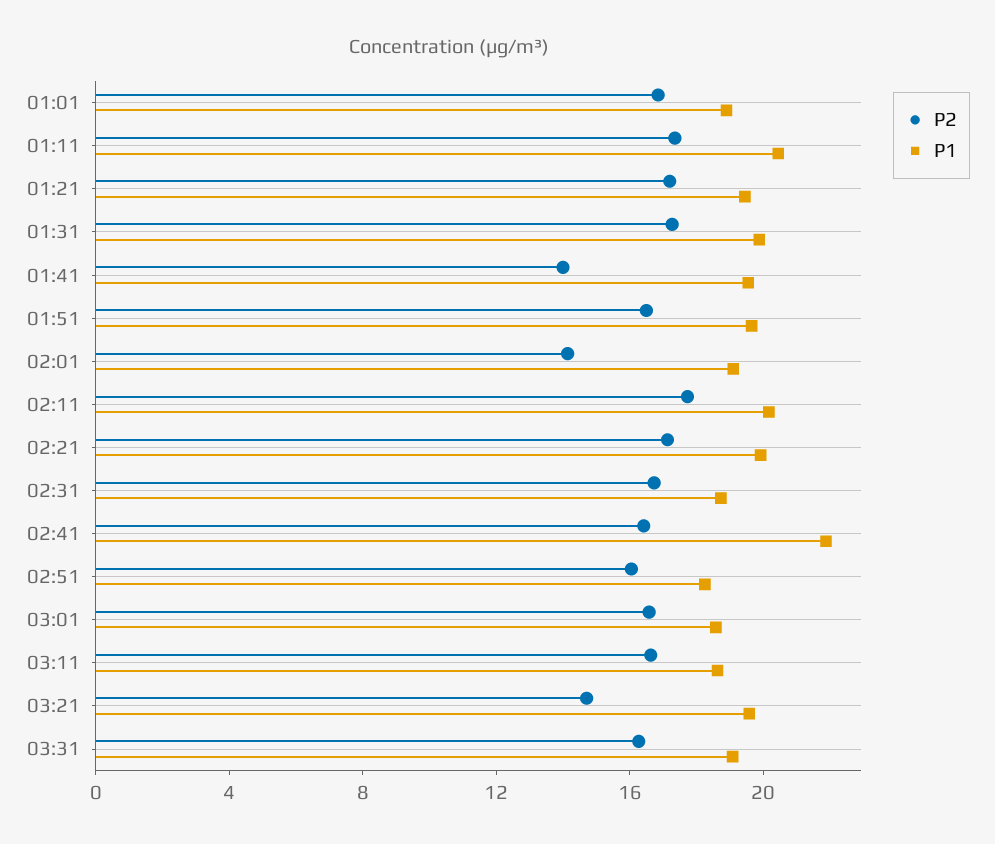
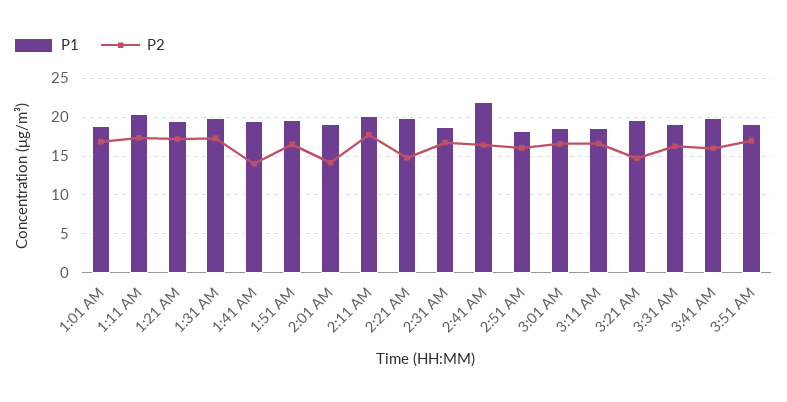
P2, 02:21: 17 -> 15
P1, 3:41 AM: none -> 20
P2, 3:41 AM: none -> 16
P1, 3:51 AM: none -> 19
P2, 3:51 AM: none -> 17

